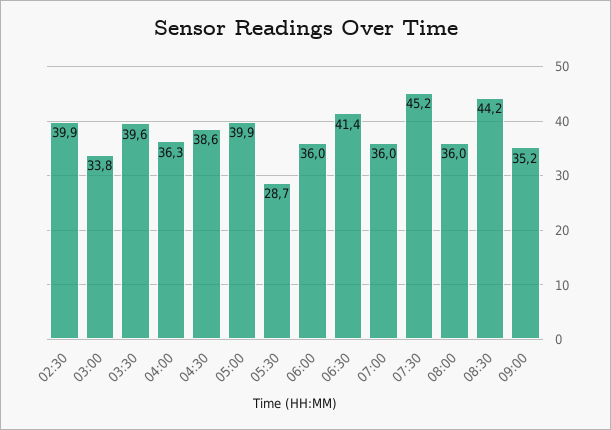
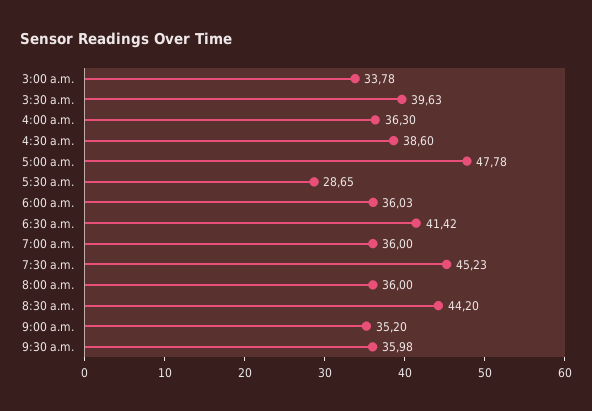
02:30: 39.9 -> none
05:00: 39.9 -> 47.78
9:30 a.m.: none -> 35.98

